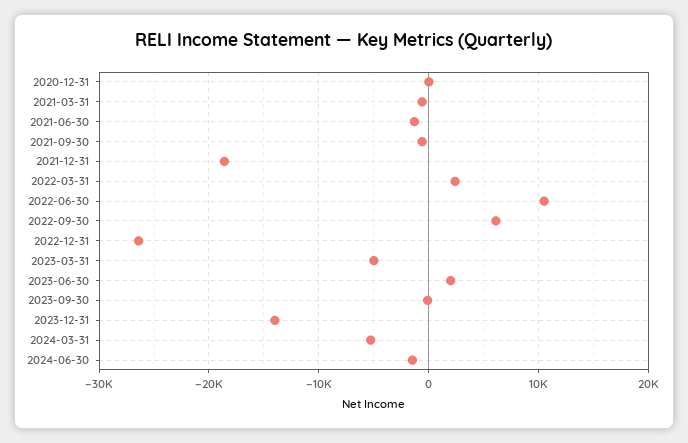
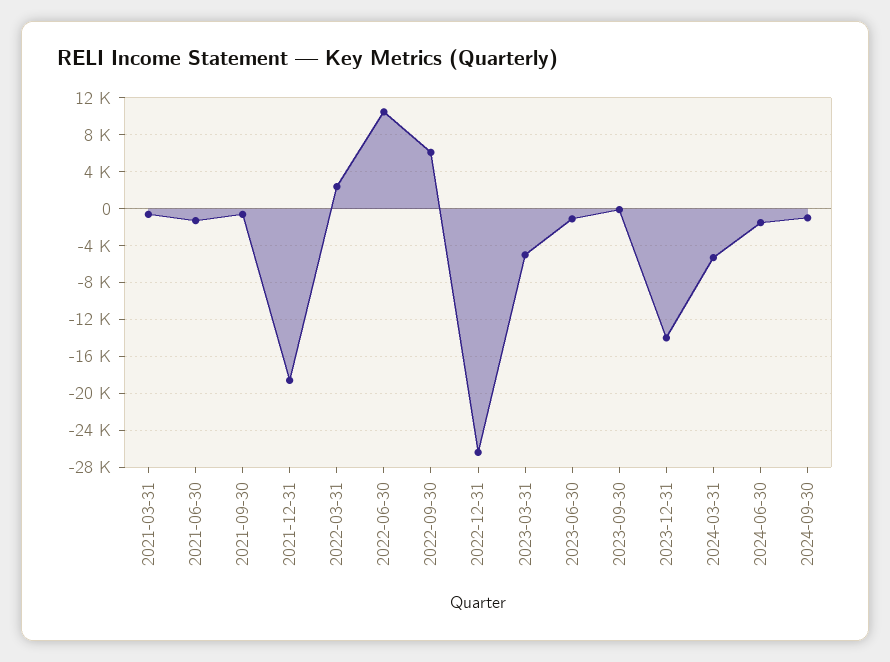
2020-12-31: 0 -> none
2023-06-30: 2000 -> -1000
2024-09-30: none -> -1000

